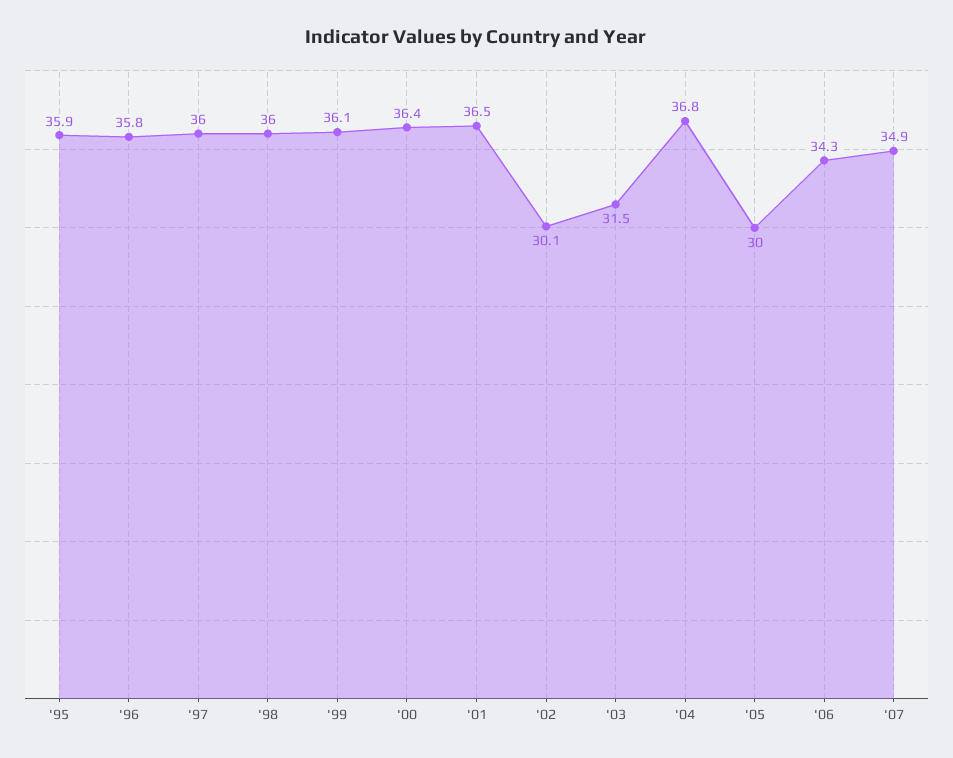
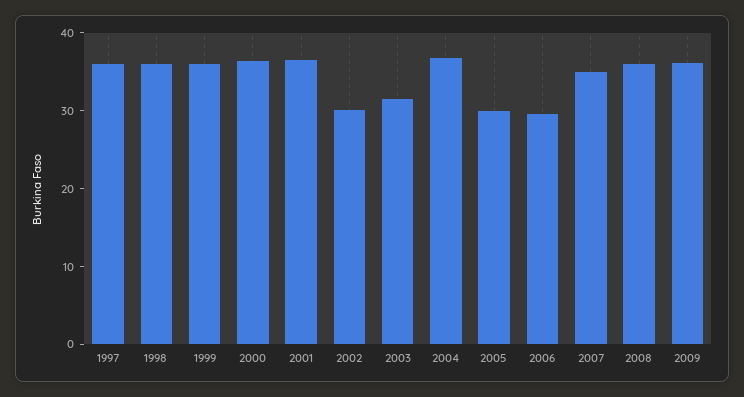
'95: 35.9 -> none
'96: 35.8 -> none
'06: 34.3 -> 30
2008: none -> 36
2009: none -> 36

